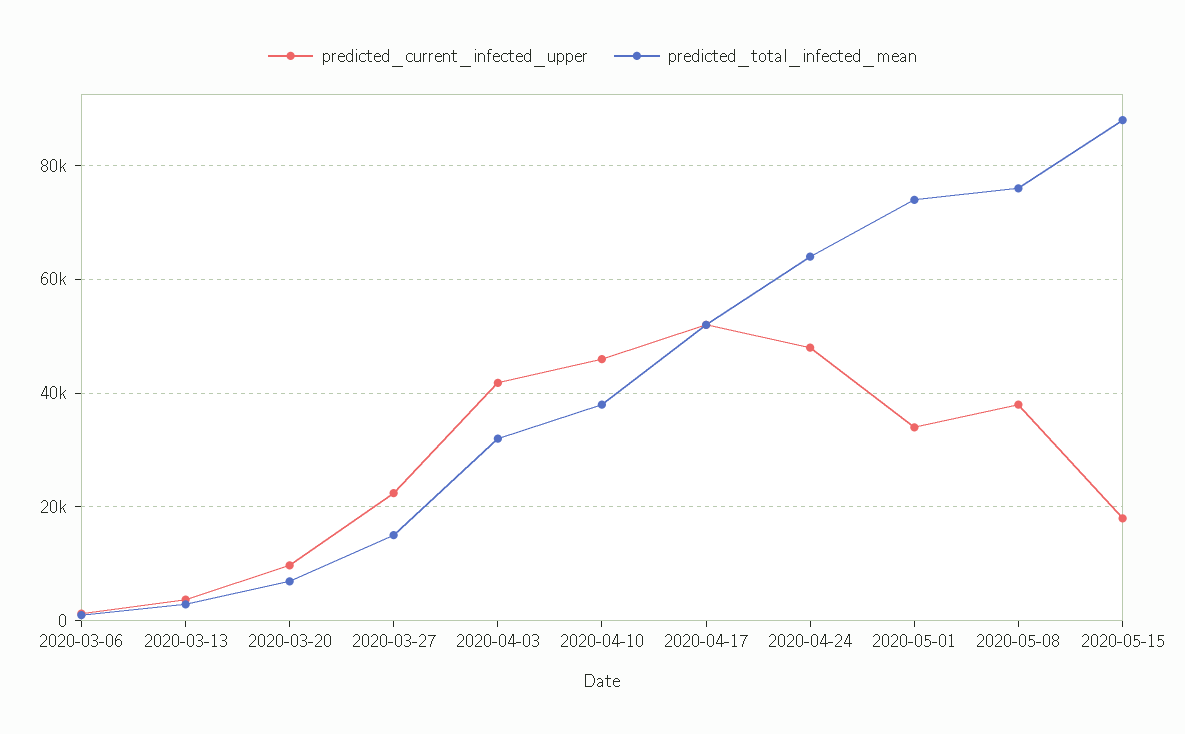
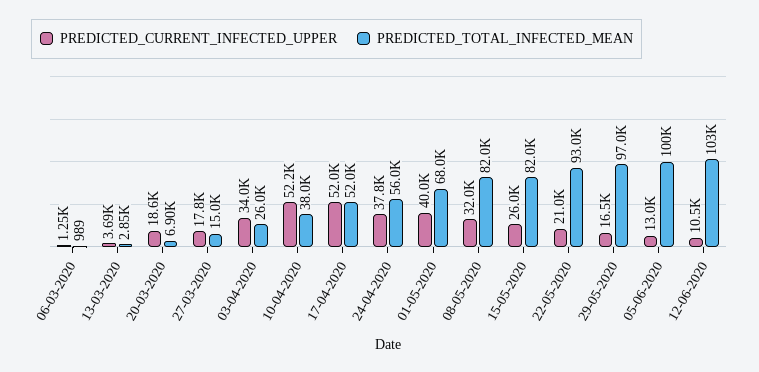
predicted_current_infected_upper, 2020-03-20: 10000 -> 18600
predicted_current_infected_upper, 2020-03-27: 22000 -> 17800
predicted_current_infected_upper, 2020-04-03: 42000 -> 34000
predicted_total_infected_mean, 2020-04-03: 32000 -> 26000
predicted_current_infected_upper, 2020-04-10: 46000 -> 52200
predicted_current_infected_upper, 2020-04-24: 48000 -> 37800
predicted_total_infected_mean, 2020-04-24: 64000 -> 56000
predicted_current_infected_upper, 2020-05-01: 34000 -> 40000
predicted_total_infected_mean, 2020-05-01: 74000 -> 68000
predicted_current_infected_upper, 2020-05-08: 38000 -> 32000
predicted_total_infected_mean, 2020-05-08: 76000 -> 82000
predicted_current_infected_upper, 2020-05-15: 18000 -> 26000
predicted_total_infected_mean, 2020-05-15: 88000 -> 82000
predicted_current_infected_upper, 22-05-2020: none -> 21000
predicted_total_infected_mean, 22-05-2020: none -> 93000
predicted_current_infected_upper, 29-05-2020: none -> 16500
predicted_total_infected_mean, 29-05-2020: none -> 97000
predicted_current_infected_upper, 05-06-2020: none -> 13000
predicted_total_infected_mean, 05-06-2020: none -> 100000
predicted_current_infected_upper, 12-06-2020: none -> 10500
predicted_total_infected_mean, 12-06-2020: none -> 103000

